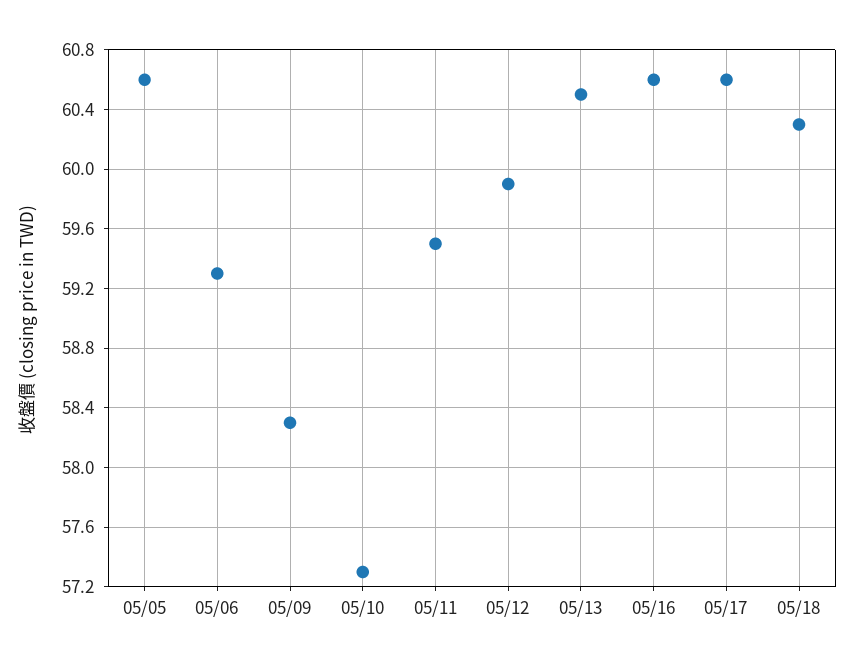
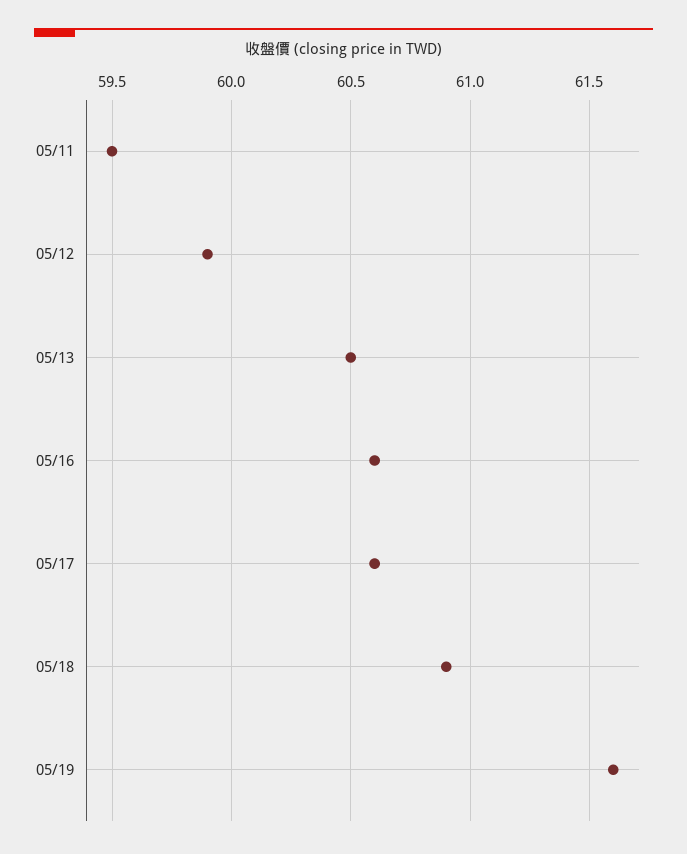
05/05: 60.6 -> none
05/06: 59.3 -> none
05/09: 58.3 -> none
05/10: 57.3 -> none
05/18: 60.3 -> 60.9
05/19: none -> 61.6

